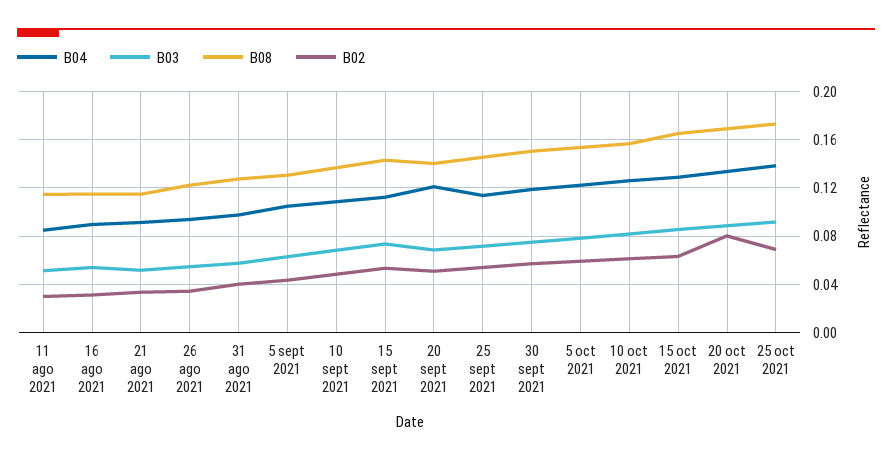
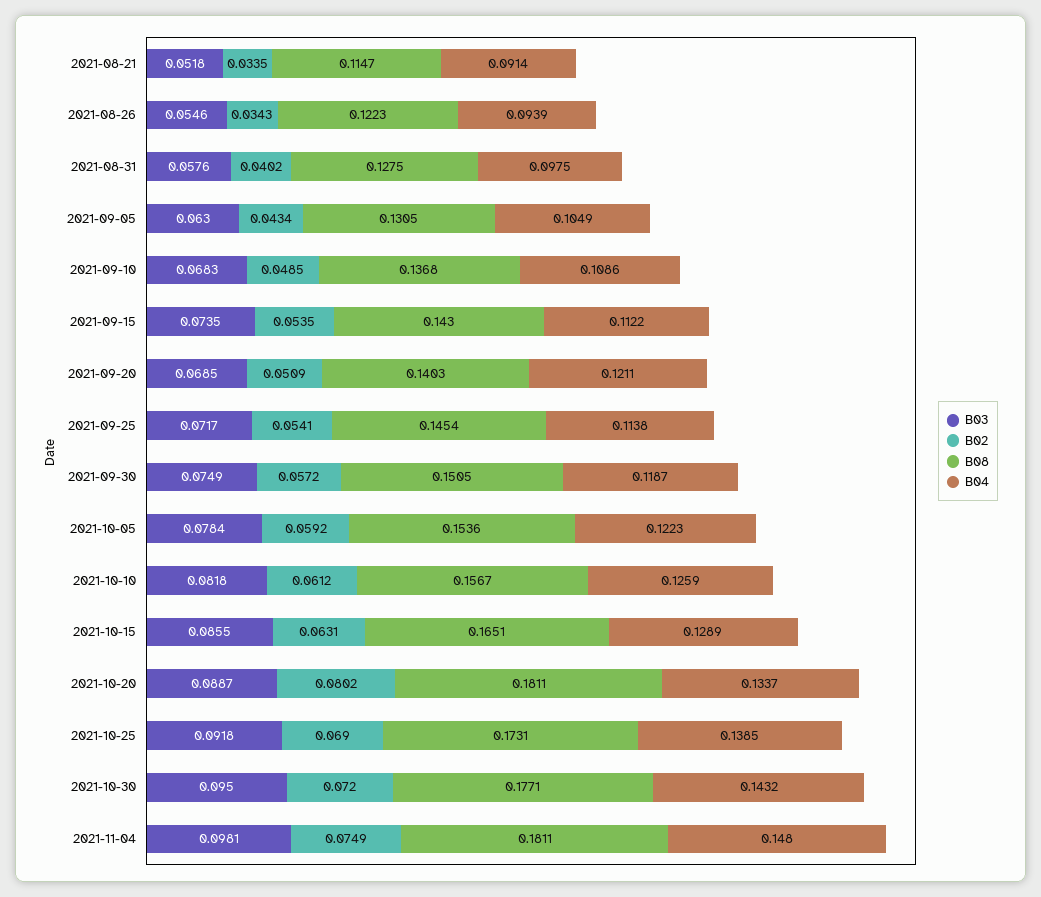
B04, 11 ago 2021: 0.085 -> none
B03, 11 ago 2021: 0.05 -> none
B08, 11 ago 2021: 0.115 -> none
B02, 11 ago 2021: 0.03 -> none
B04, 16 ago 2021: 0.09 -> none
B03, 16 ago 2021: 0.055 -> none
B08, 16 ago 2021: 0.115 -> none
B02, 16 ago 2021: 0.03 -> none
B08, 20 oct 2021: 0.17 -> 0.1811
B03, 2021-10-30: none -> 0.095
B02, 2021-10-30: none -> 0.072
B08, 2021-10-30: none -> 0.1771
B04, 2021-10-30: none -> 0.1432
B03, 2021-11-04: none -> 0.0981
B02, 2021-11-04: none -> 0.0749
B08, 2021-11-04: none -> 0.1811
B04, 2021-11-04: none -> 0.148

